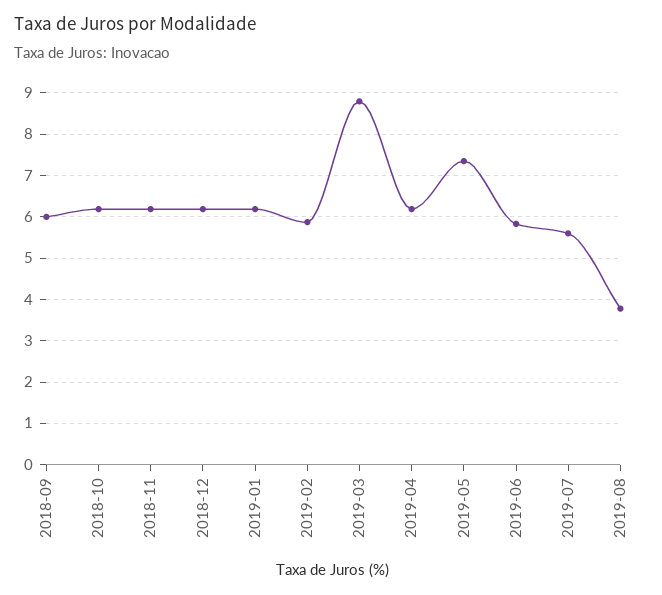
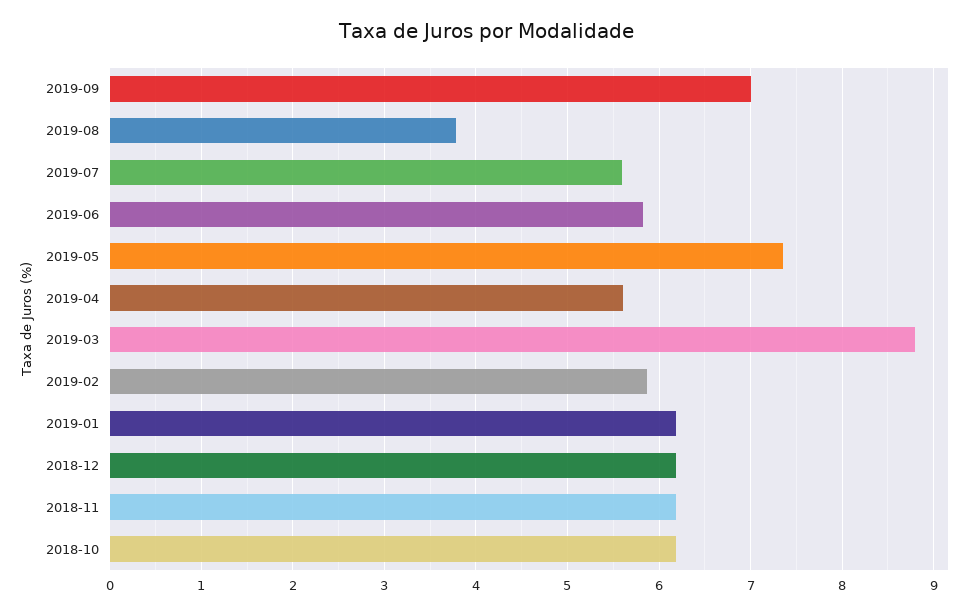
2018-09: 6 -> none
2019-04: 6.2 -> 5.6
2019-09: none -> 7

